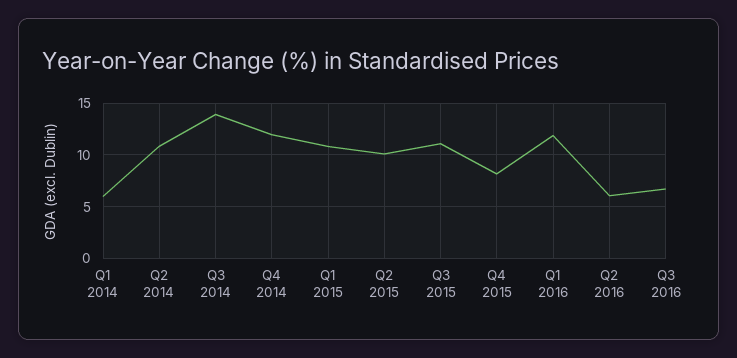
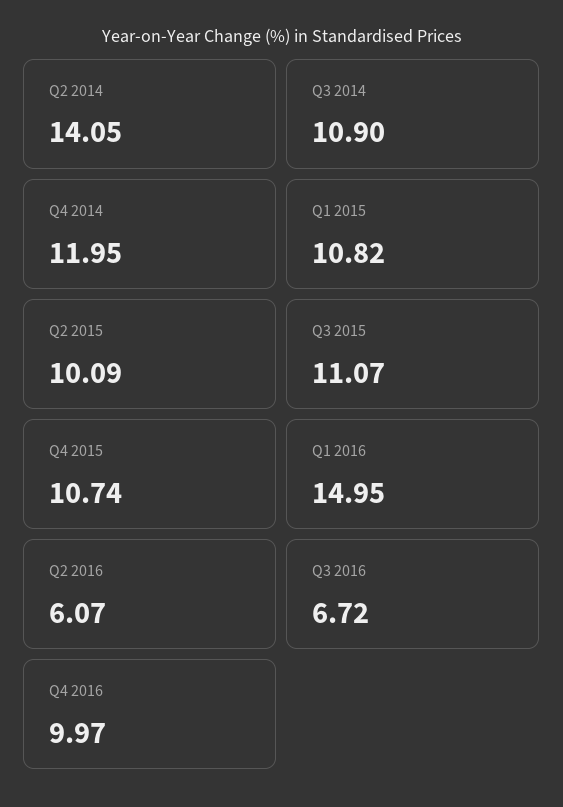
Q1 2014: 6 -> none
Q2 2014: 11 -> 14.05
Q3 2014: 14 -> 10.9
Q4 2015: 8 -> 10.74
Q1 2016: 12 -> 14.95
Q4 2016: none -> 9.97

